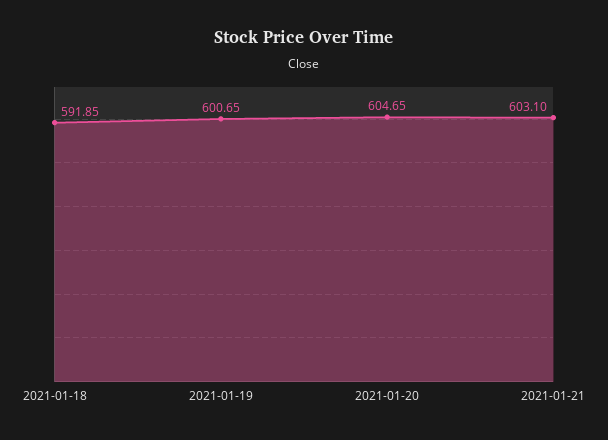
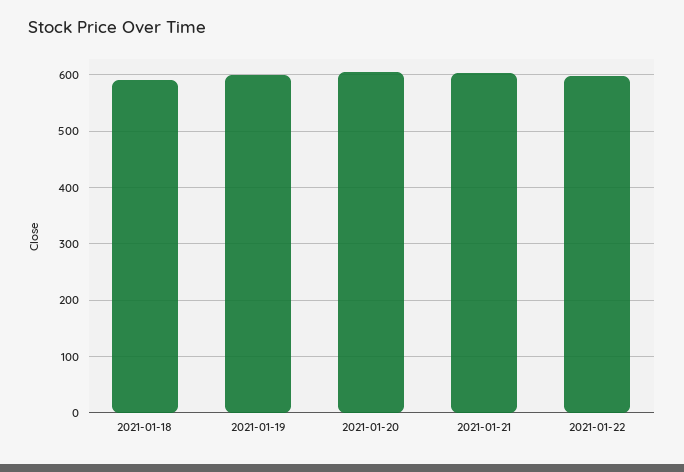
2021-01-22: none -> 600

